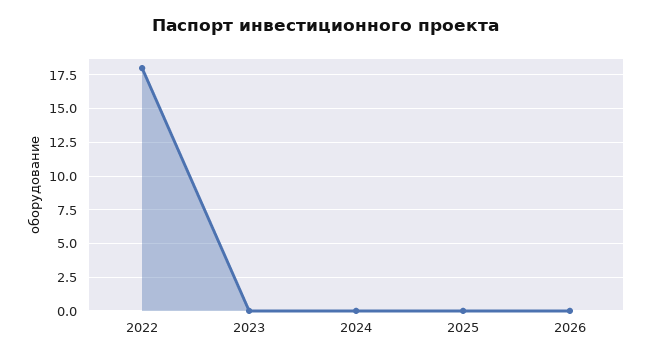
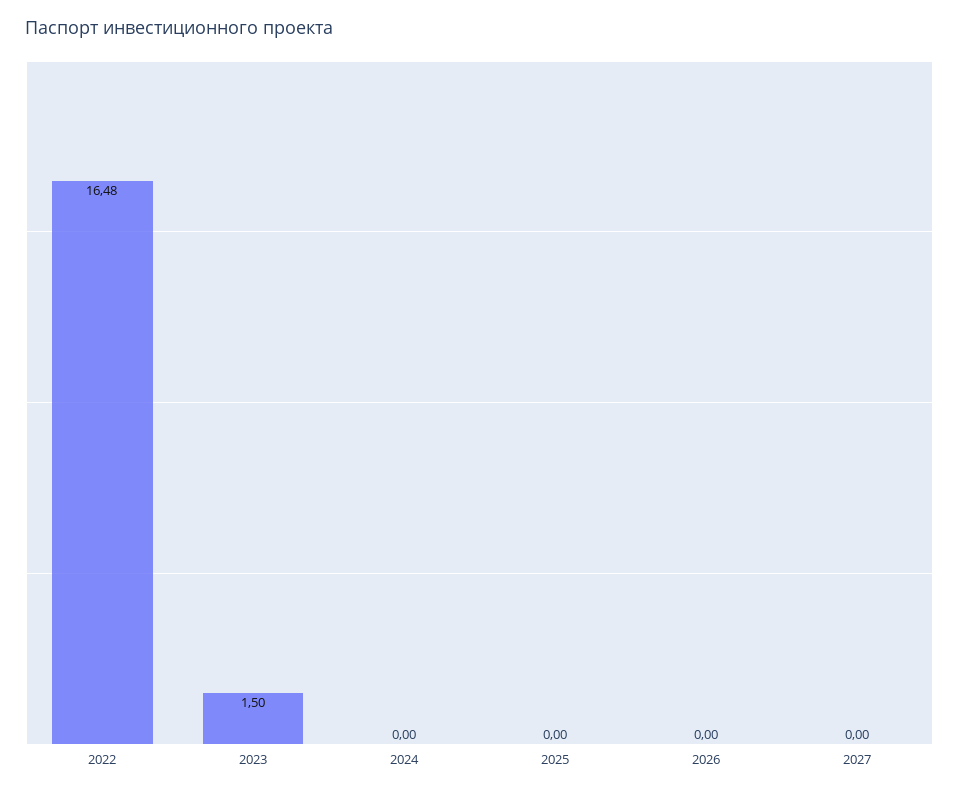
2022: 18 -> 16.48
2023: 0 -> 1.5
2027: none -> 0

